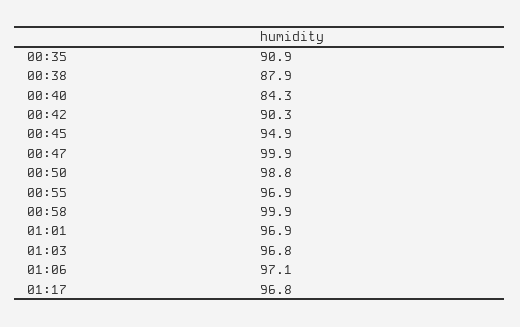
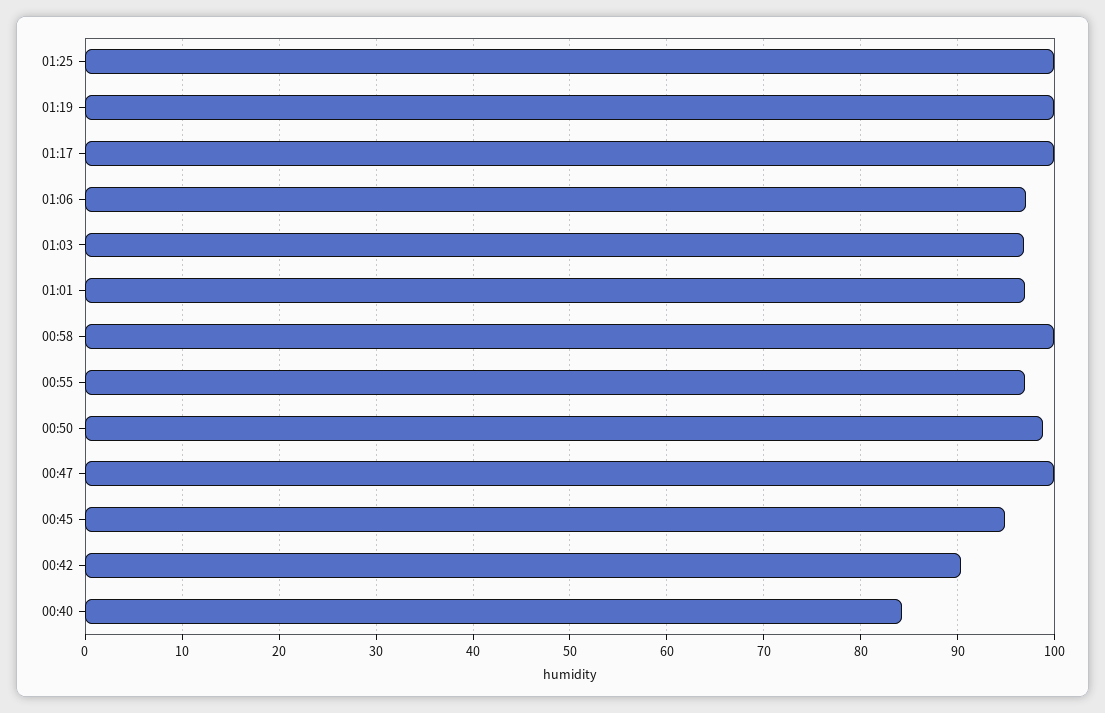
00:35: 90.9 -> none
00:38: 87.9 -> none
01:17: 96.8 -> 100
01:25: none -> 100
01:19: none -> 100

